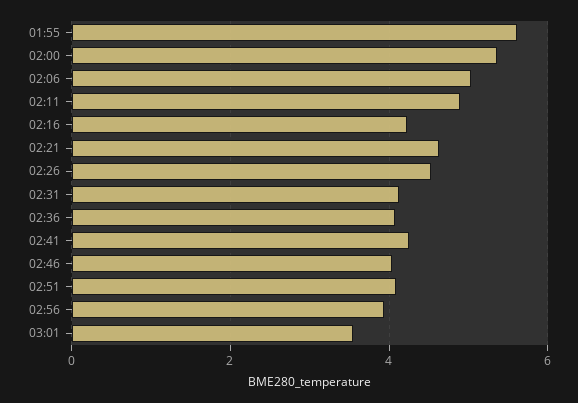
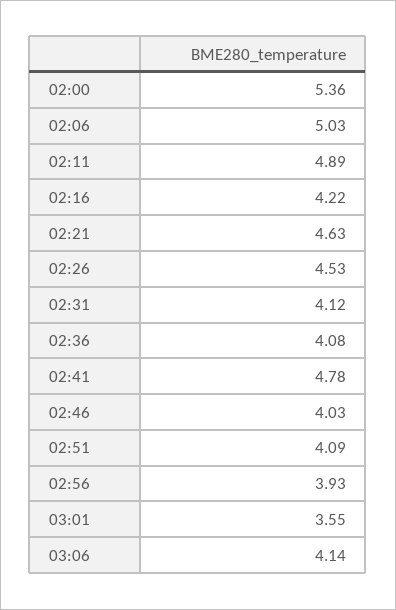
01:55: 5.6 -> none
02:41: 4.2 -> 4.78
03:06: none -> 4.14

